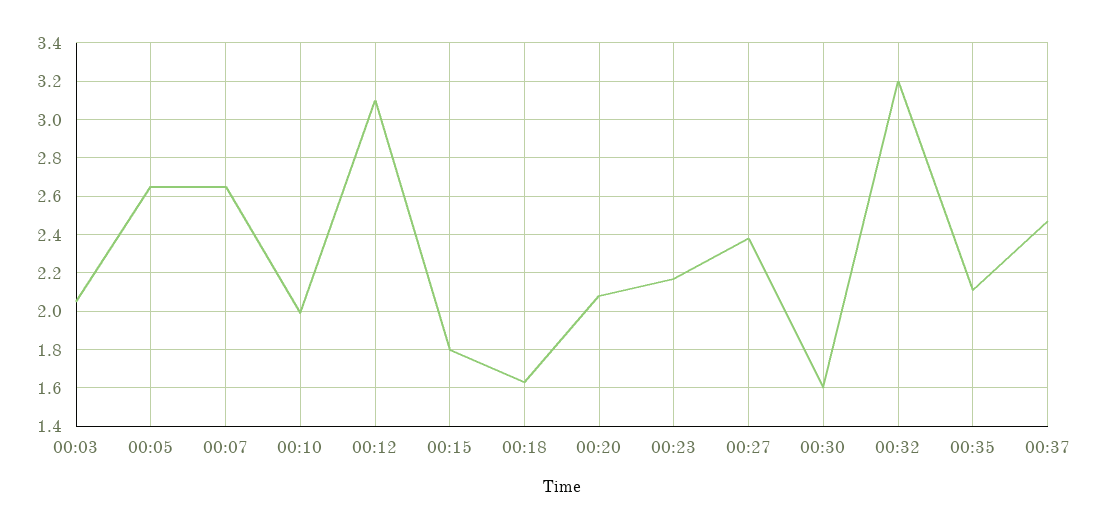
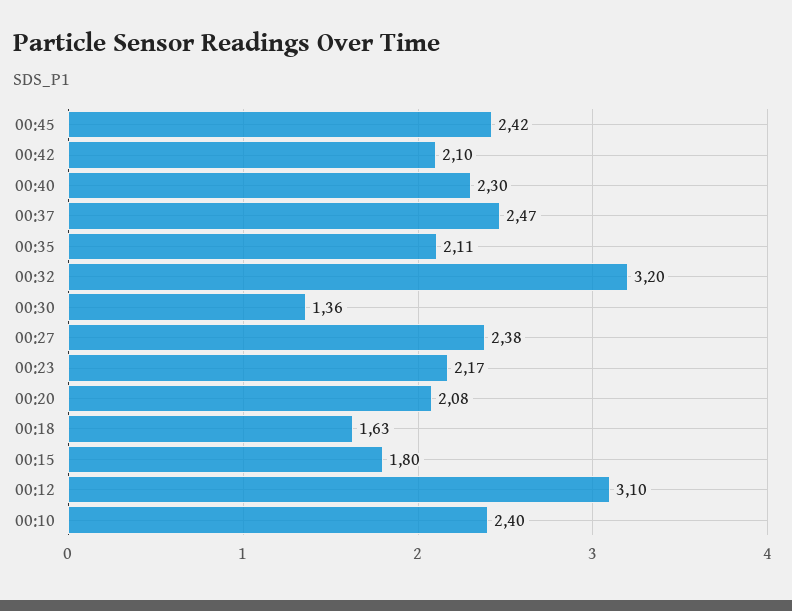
00:03: 2.05 -> none
00:05: 2.65 -> none
00:07: 2.65 -> none
00:10: 2 -> 2.4
00:30: 1.6 -> 1.36
00:45: none -> 2.42
00:42: none -> 2.1
00:40: none -> 2.3

